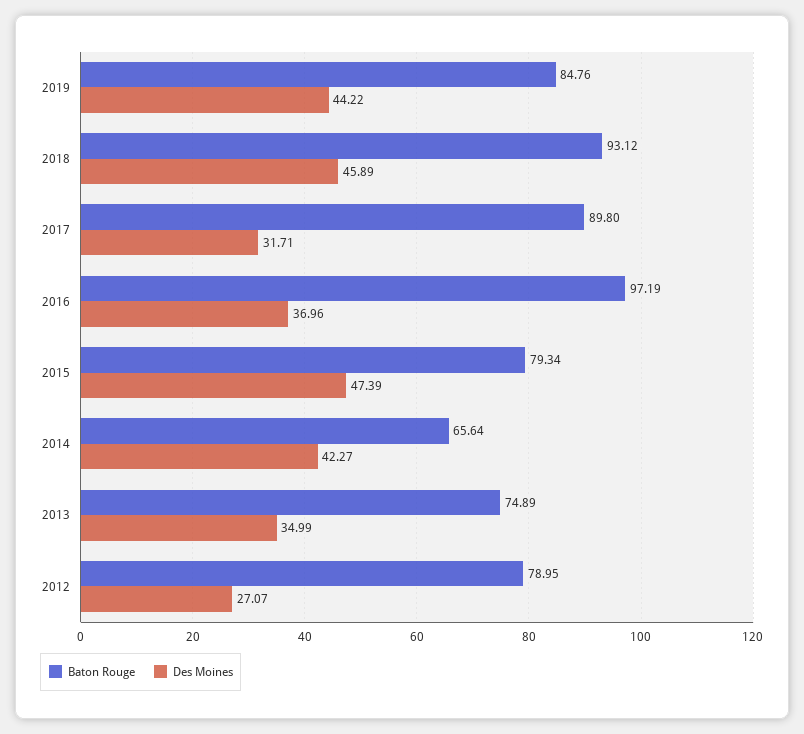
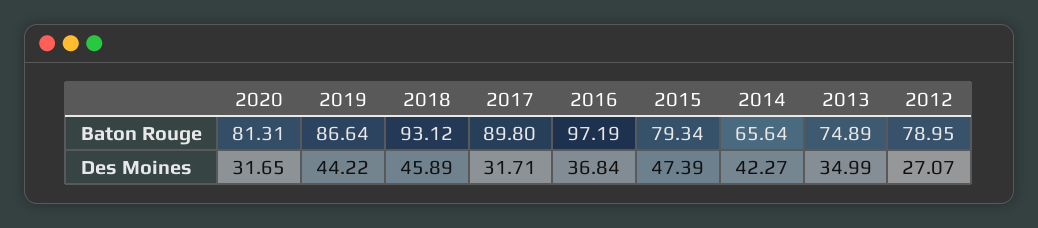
Baton Rouge, 2019: 84.76 -> 86.64
Des Moines, 2016: 36.96 -> 36.84
Baton Rouge, 2020: none -> 81.31
Des Moines, 2020: none -> 31.65

